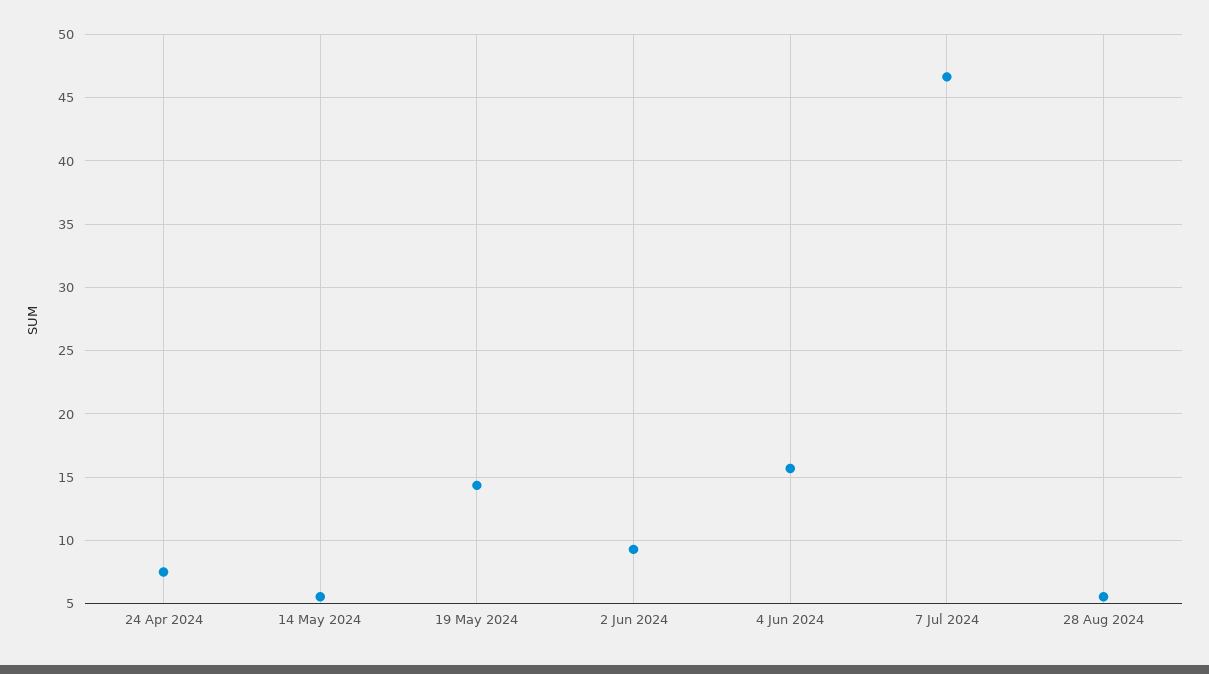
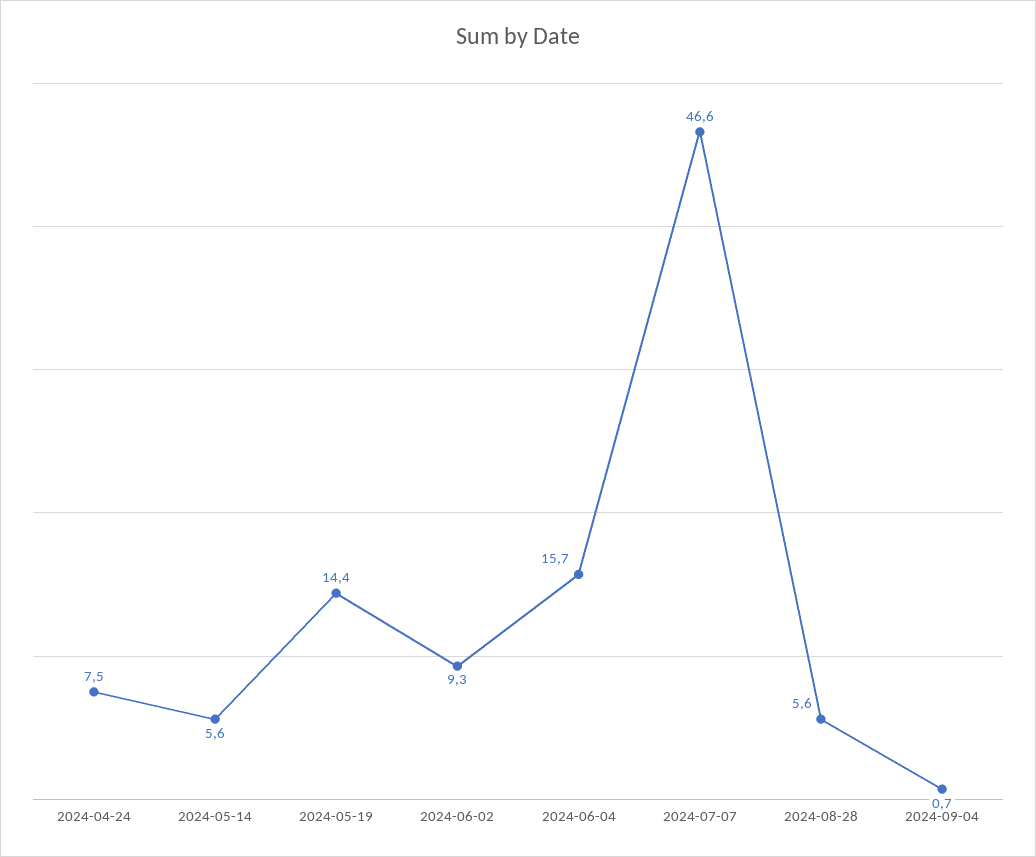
2024-09-04: none -> 0.7

